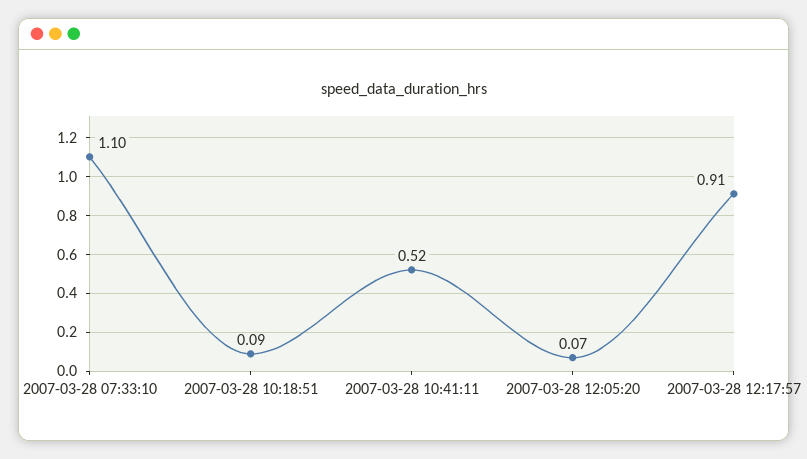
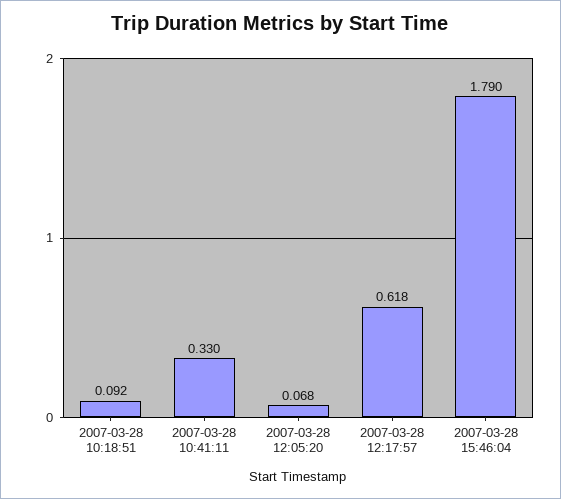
2007-03-28 07:33:10: 1.1 -> none
2007-03-28 10:41:11: 0.52 -> 0.33
2007-03-28 12:17:57: 0.91 -> 0.618
2007-03-28 15:46:04: none -> 1.79

